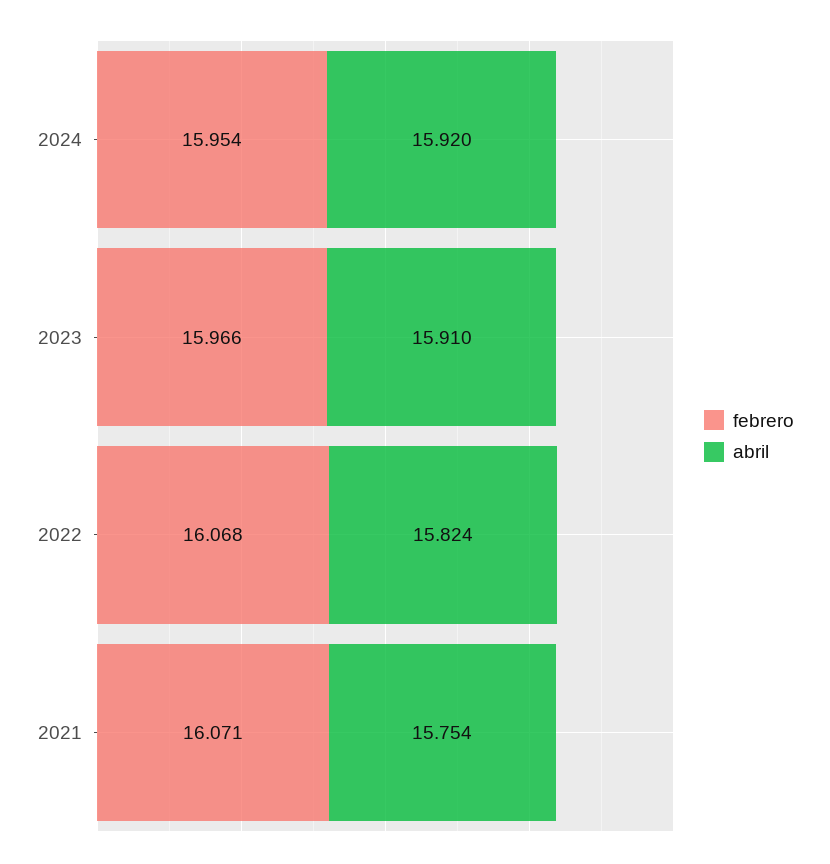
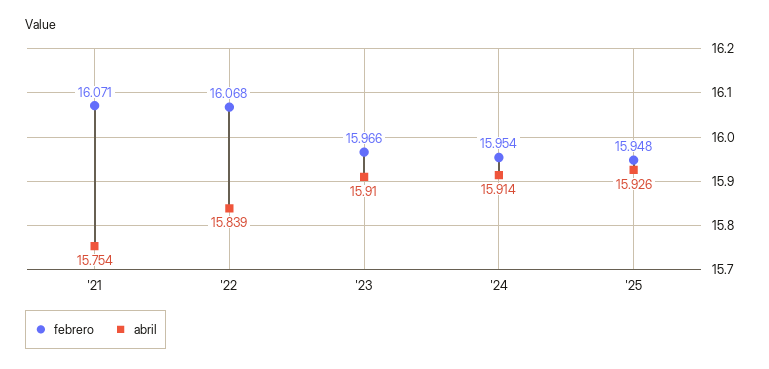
abril, 2024: 15.92 -> 15.914
abril, 2022: 15.824 -> 15.839
febrero, '25: none -> 15.948
abril, '25: none -> 15.926

